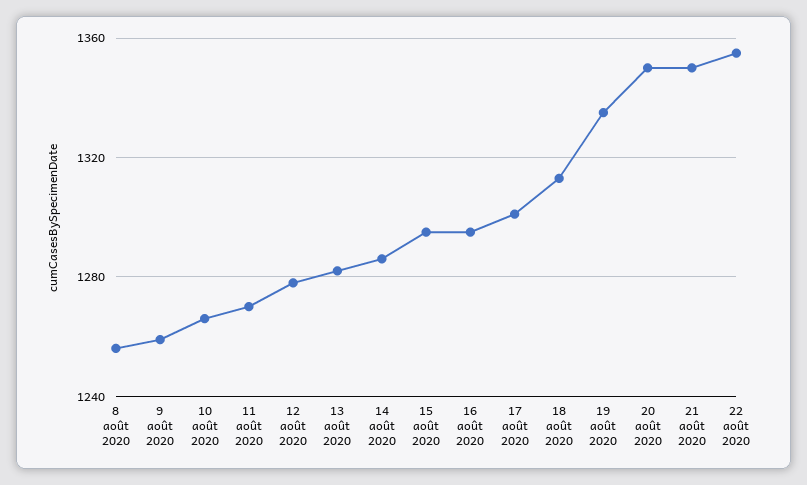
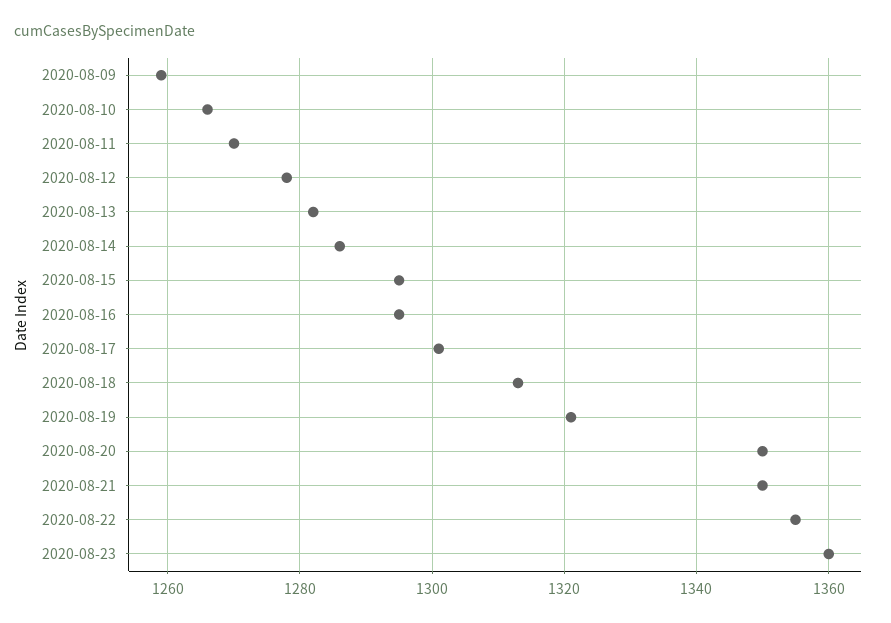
8 août 2020: 1255 -> none
19 août 2020: 1335 -> 1320
2020-08-23: none -> 1360

